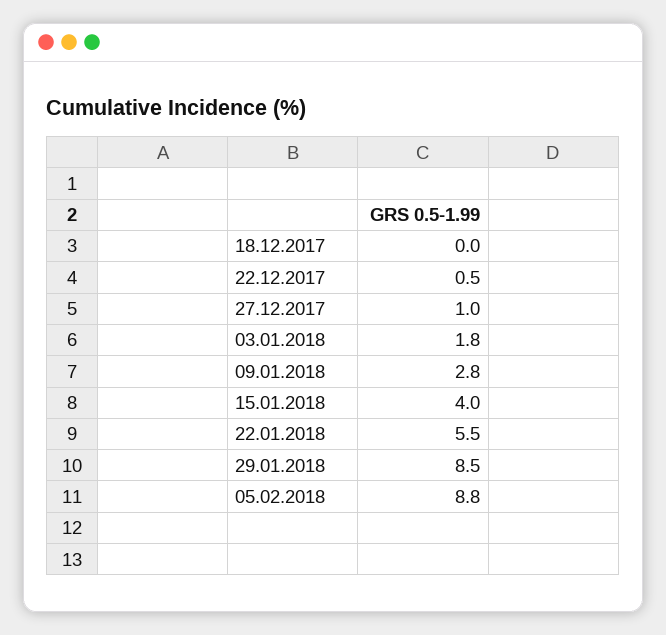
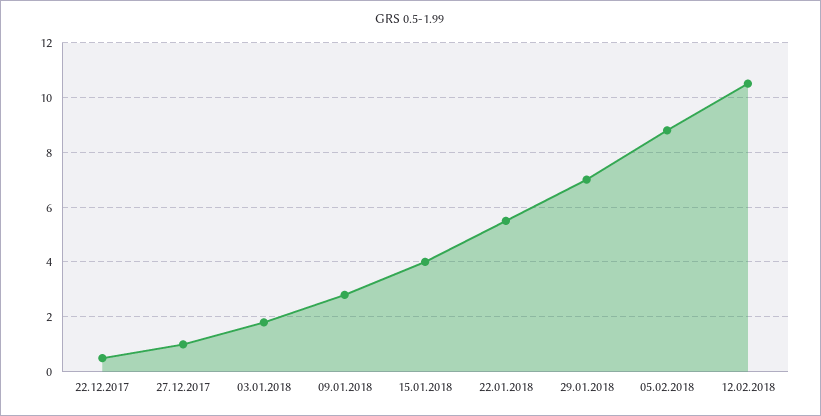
18.12.2017: 0 -> none
29.01.2018: 8.5 -> 7
12.02.2018: none -> 10.5

